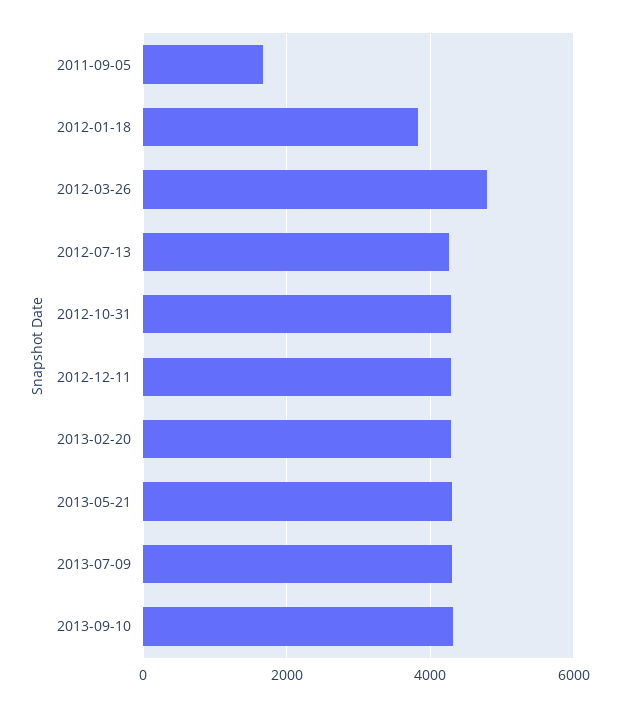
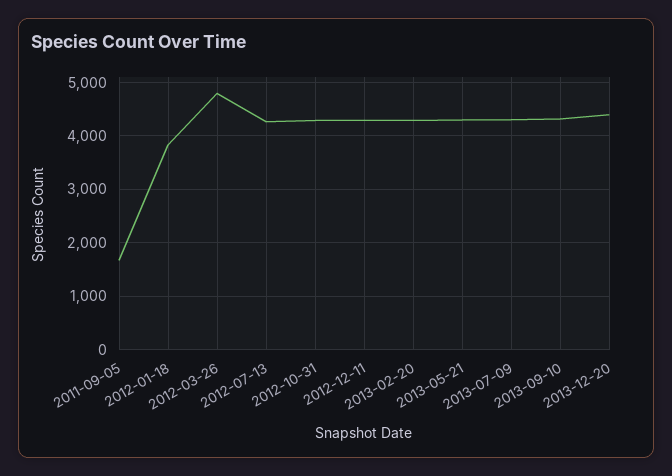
2013-12-20: none -> 4400

